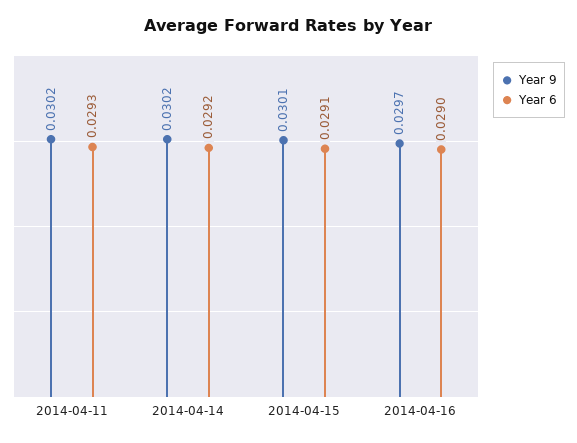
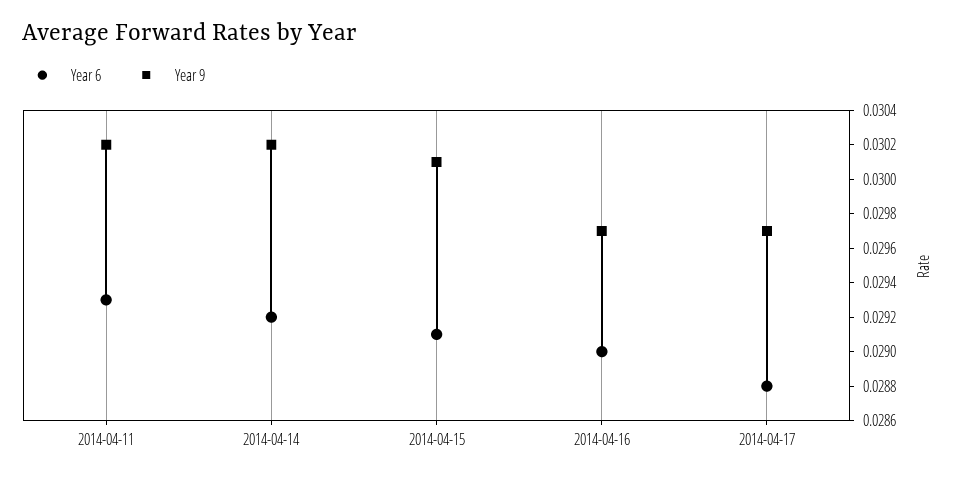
Year 6, 2014-04-17: none -> 0.0288
Year 9, 2014-04-17: none -> 0.0297

